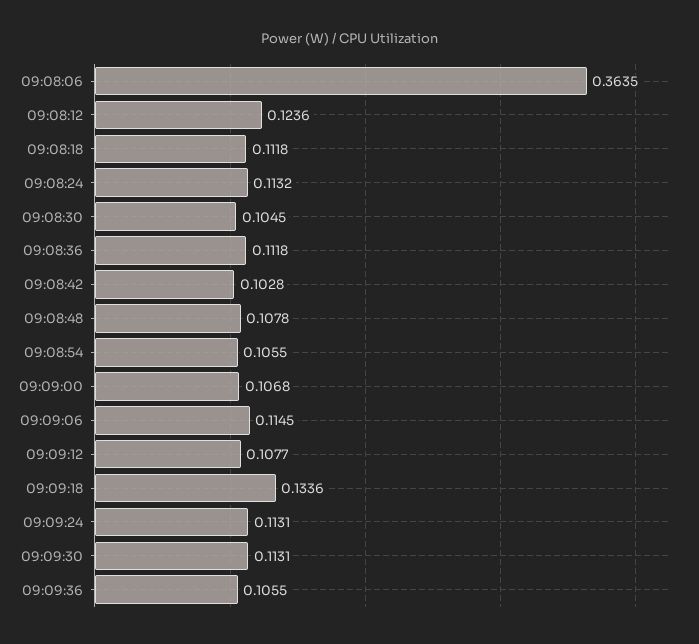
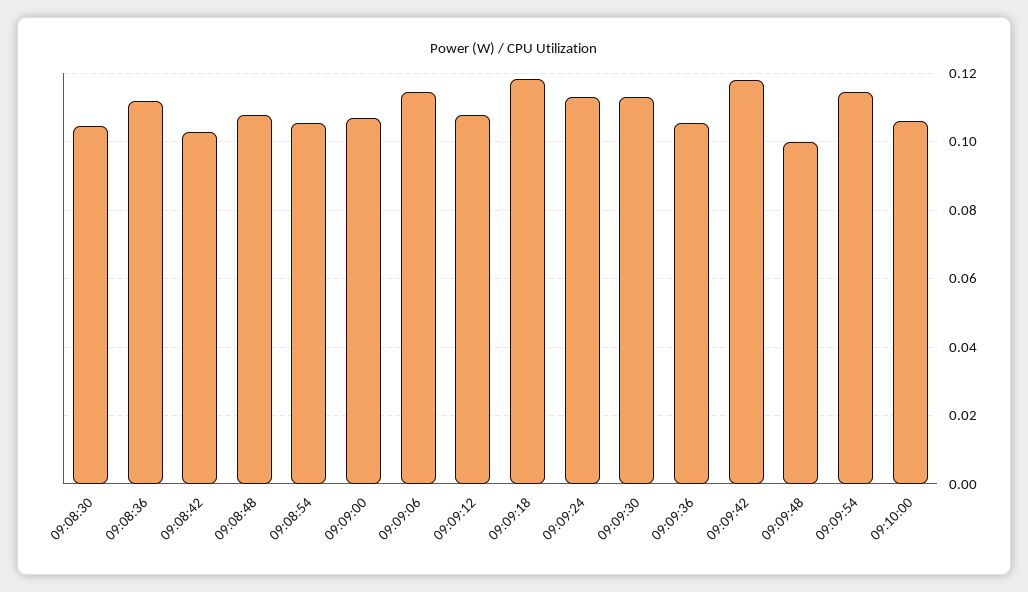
09:08:06: 0.3635 -> none
09:08:12: 0.1236 -> none
09:08:18: 0.1118 -> none
09:08:24: 0.1132 -> none
09:09:18: 0.1336 -> 0.118
09:09:42: none -> 0.118
09:09:48: none -> 0.1
09:09:54: none -> 0.114
09:10:00: none -> 0.106

